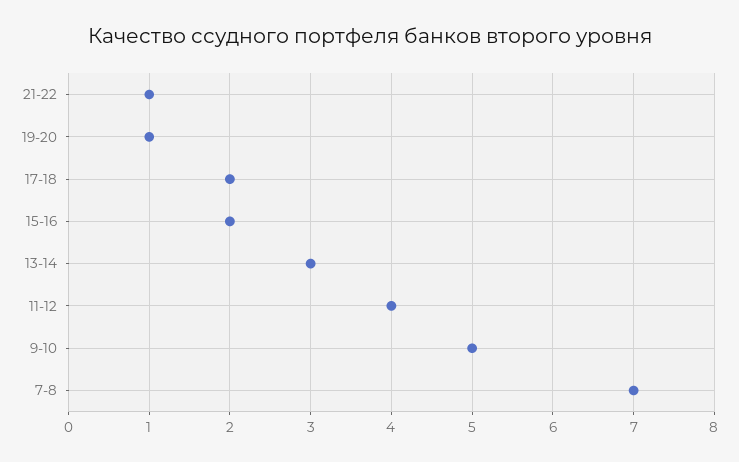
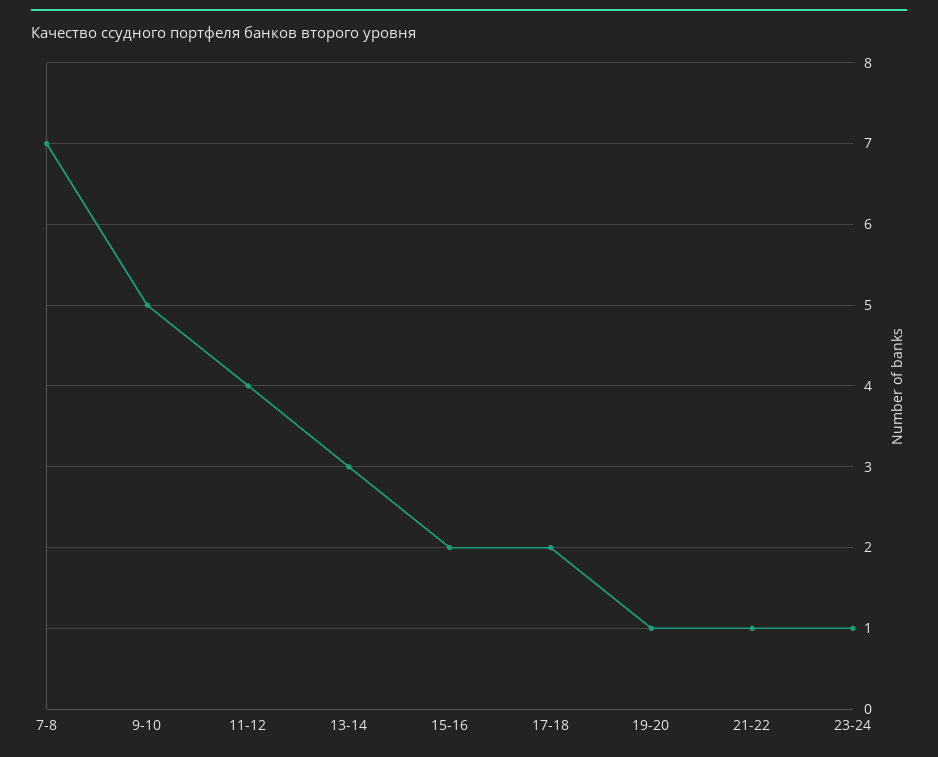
23-24: none -> 1

